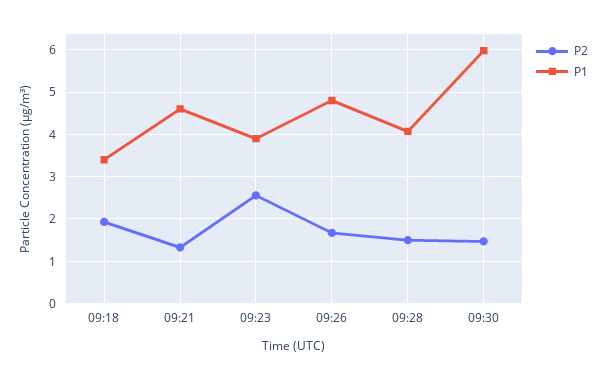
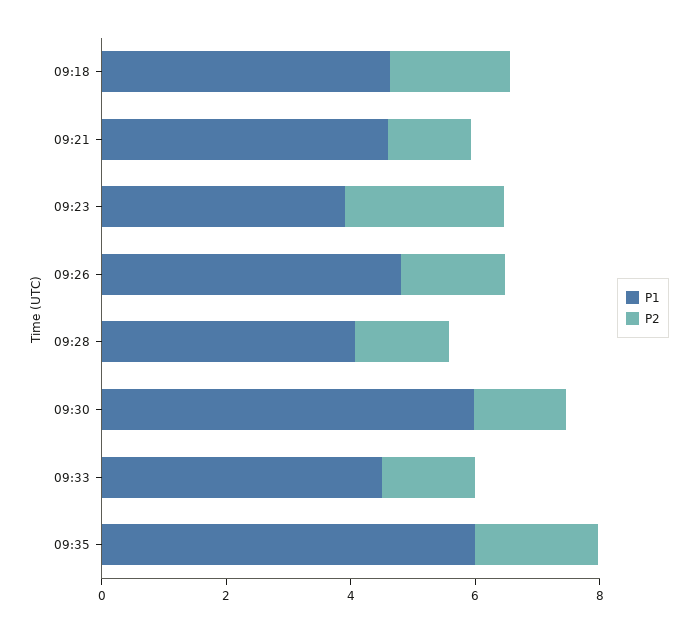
P1, 09:18: 3.4 -> 4.5
P1, 09:33: none -> 4.5
P2, 09:33: none -> 1.5
P1, 09:35: none -> 6
P2, 09:35: none -> 2

